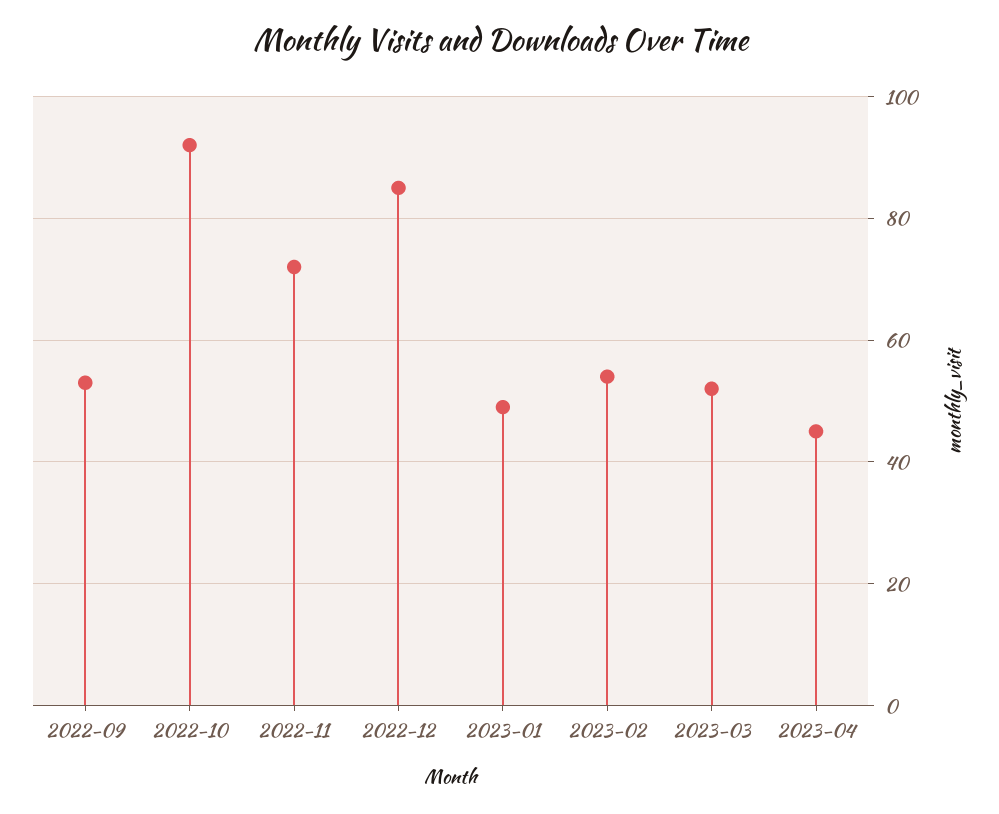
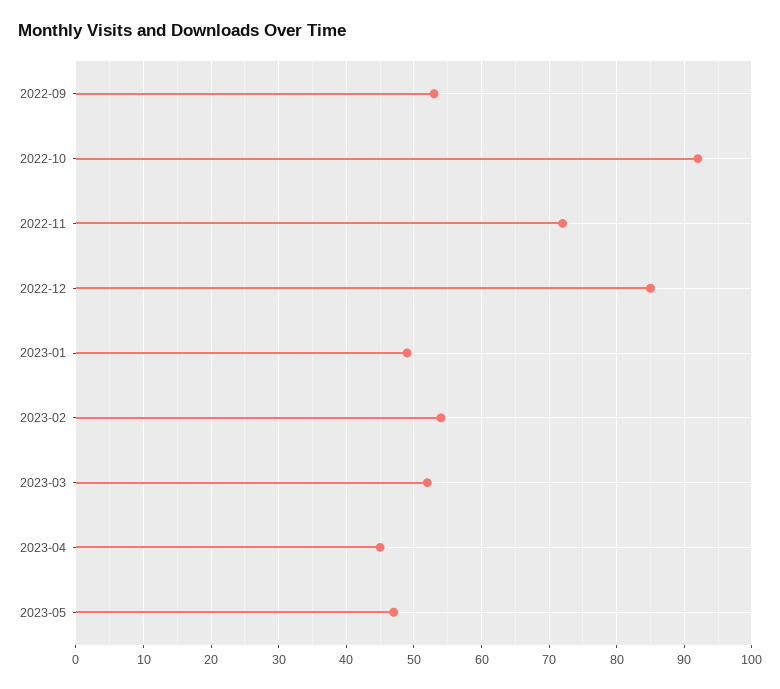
2023-05: none -> 47

